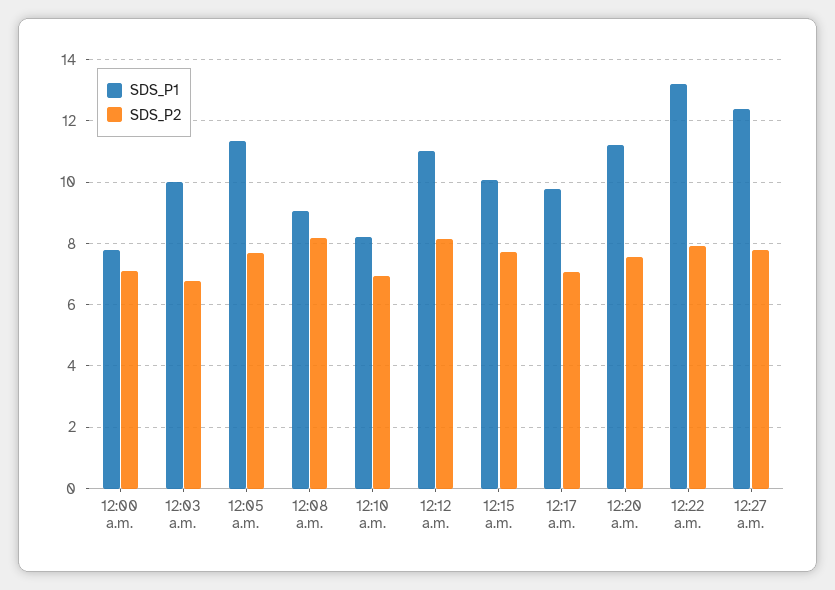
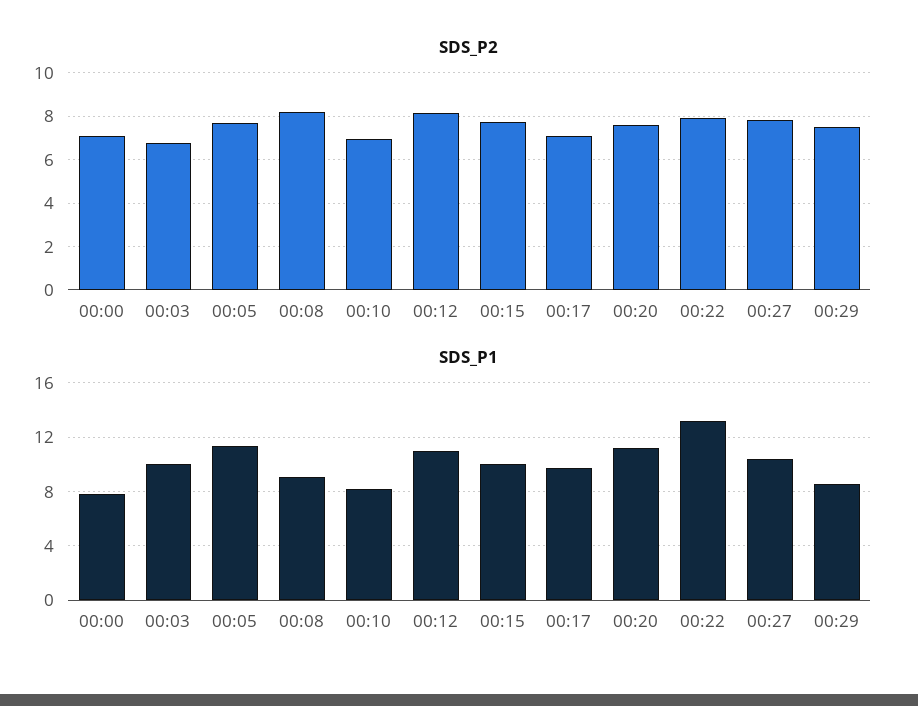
SDS_P1, 12:27 a.m.: 12.4 -> 10.5
SDS_P2, 00:29: none -> 7.5
SDS_P1, 00:29: none -> 8.5

